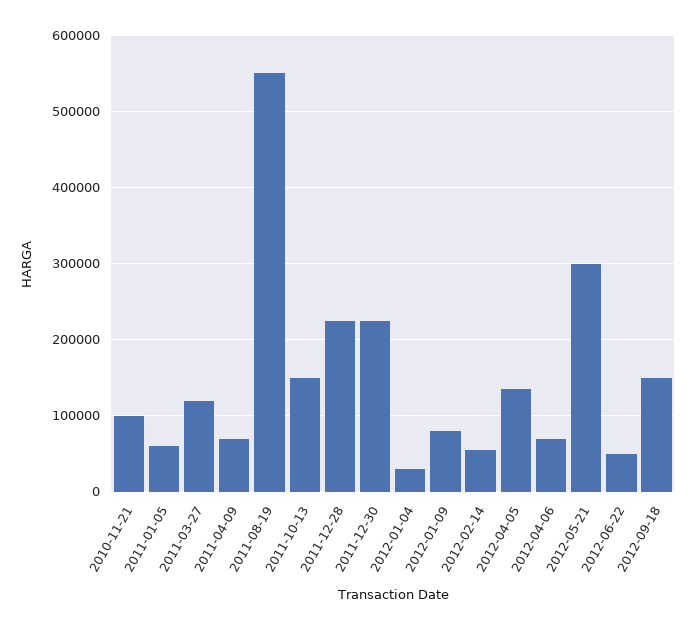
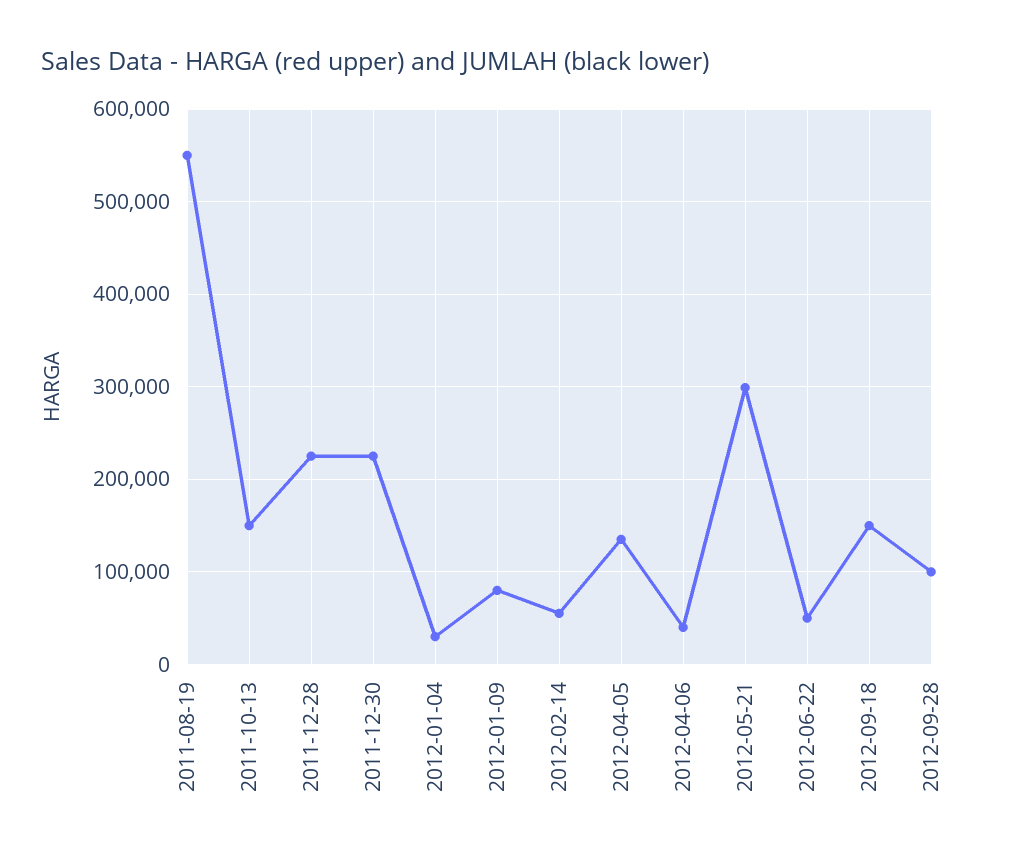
2010-11-21: 100000 -> none
2011-01-05: 60000 -> none
2011-03-27: 120000 -> none
2011-04-09: 70000 -> none
2012-04-06: 70000 -> 40000
2012-09-28: none -> 100000

